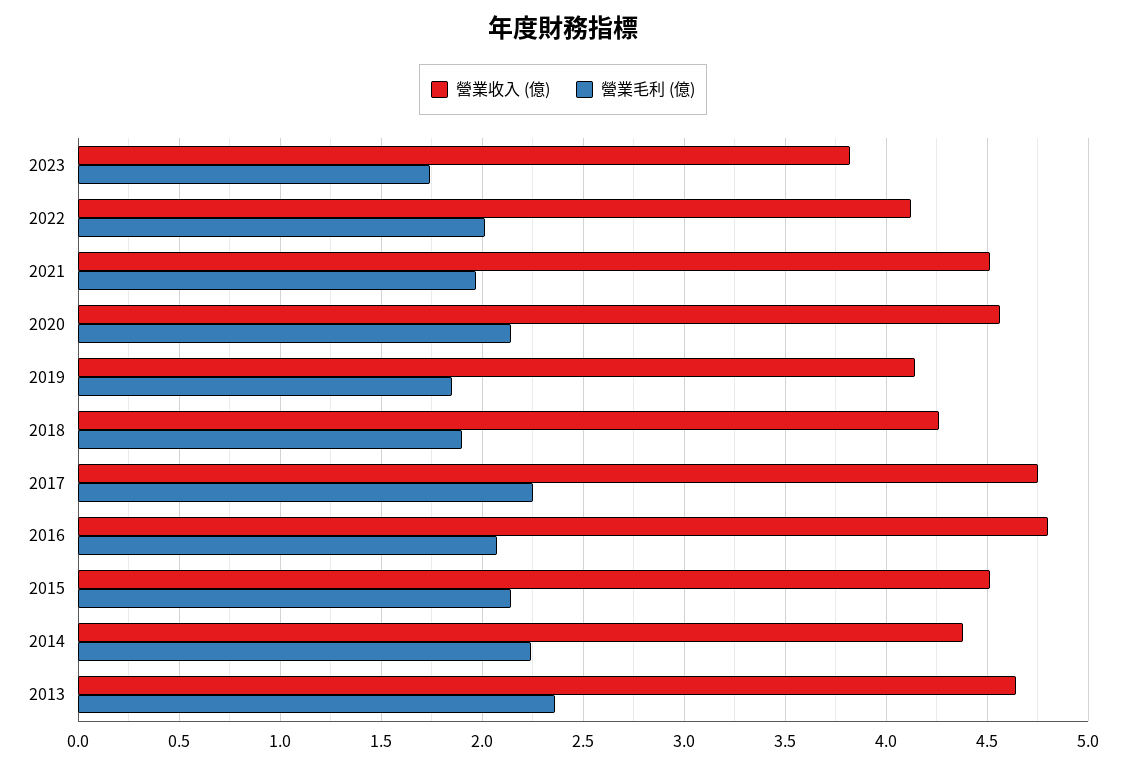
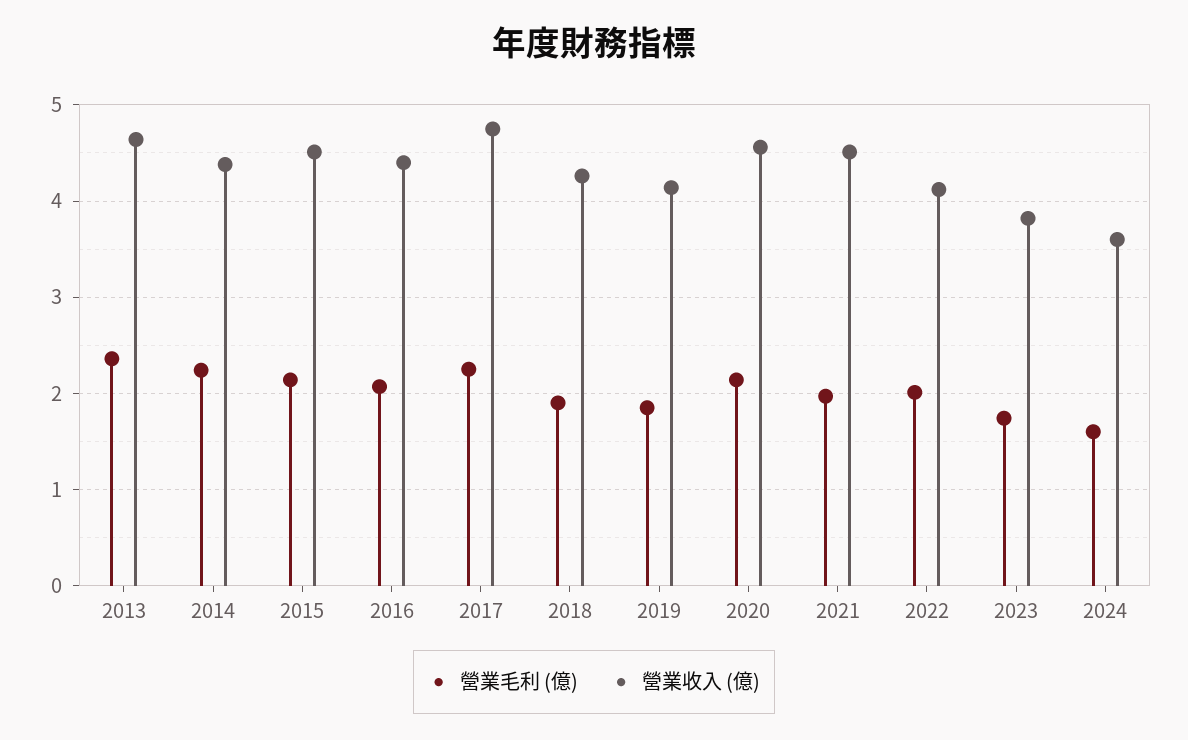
營業收入 (億), 2016: 4.8 -> 4.4
營業毛利 (億), 2024: none -> 1.6
營業收入 (億), 2024: none -> 3.6

